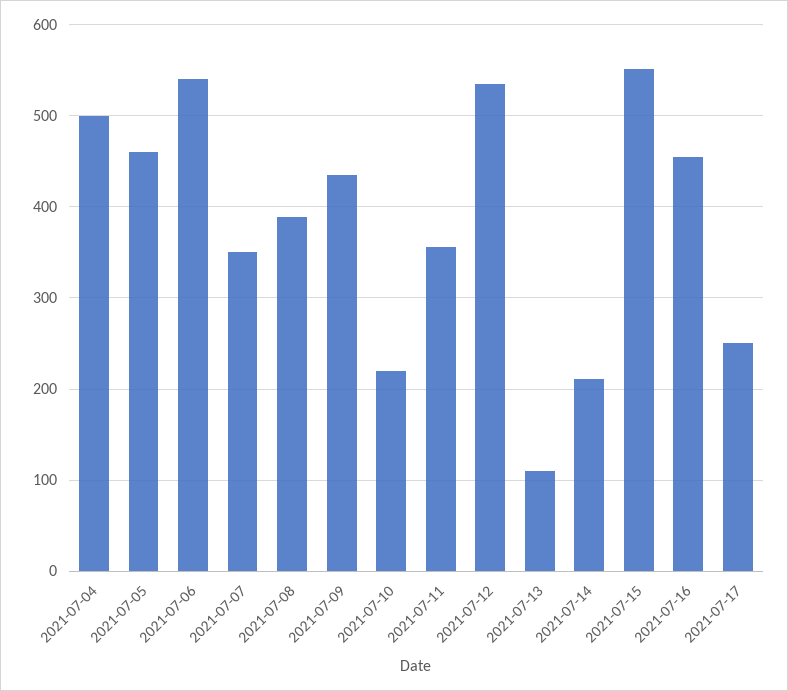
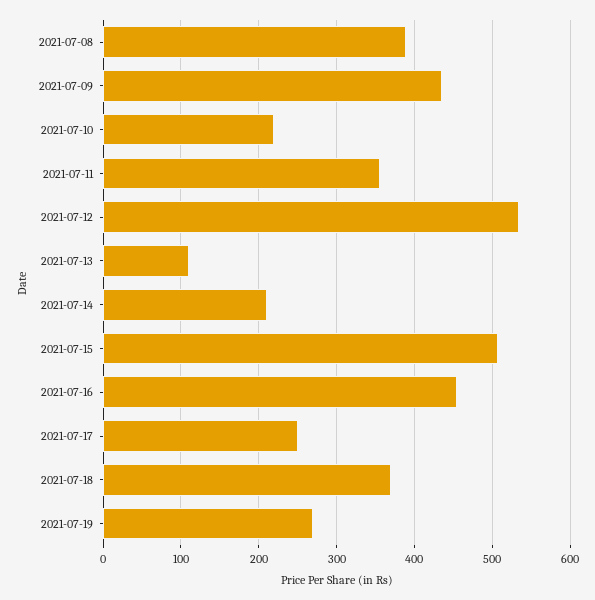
2021-07-04: 500 -> none
2021-07-05: 460 -> none
2021-07-06: 540 -> none
2021-07-07: 350 -> none
2021-07-15: 550 -> 510
2021-07-18: none -> 370
2021-07-19: none -> 270

